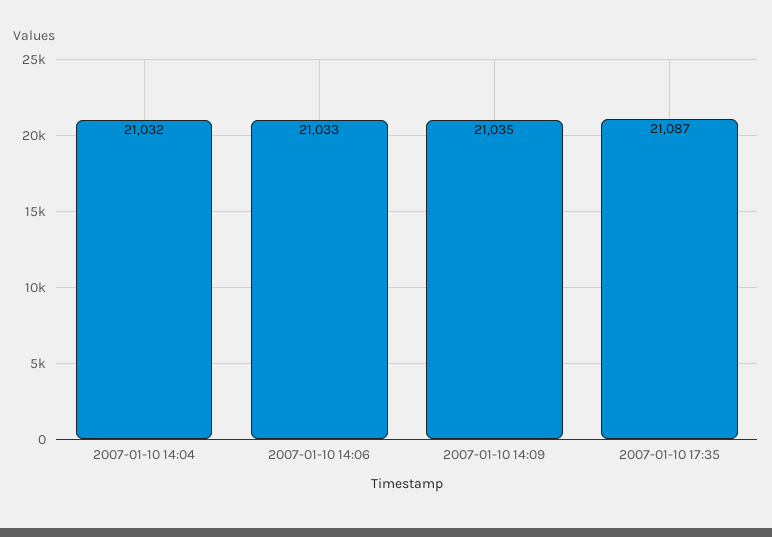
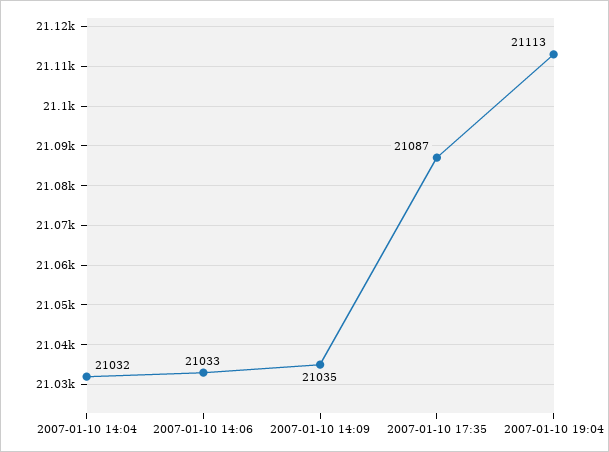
2007-01-10 19:04: none -> 21113

